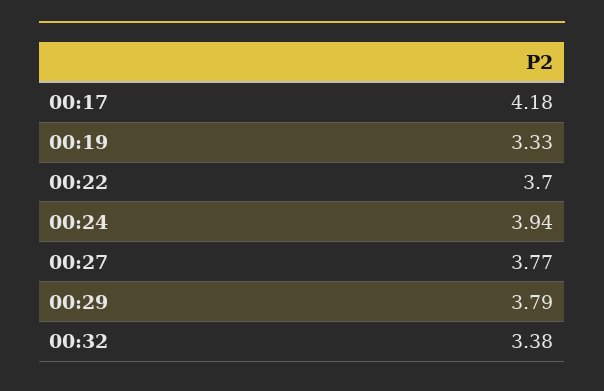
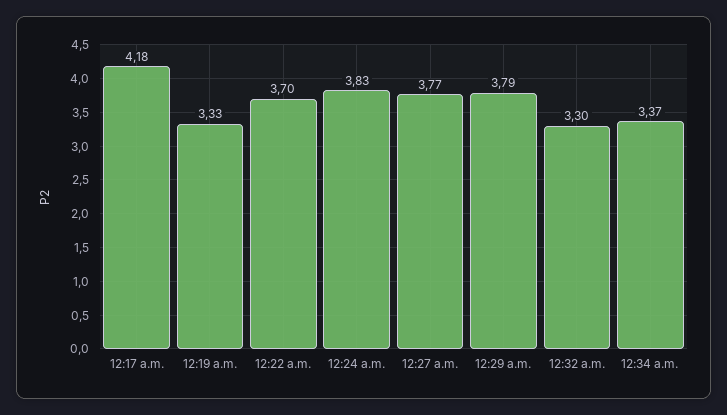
00:24: 3.94 -> 3.83
00:32: 3.38 -> 3.3
12:34 a.m.: none -> 3.37

